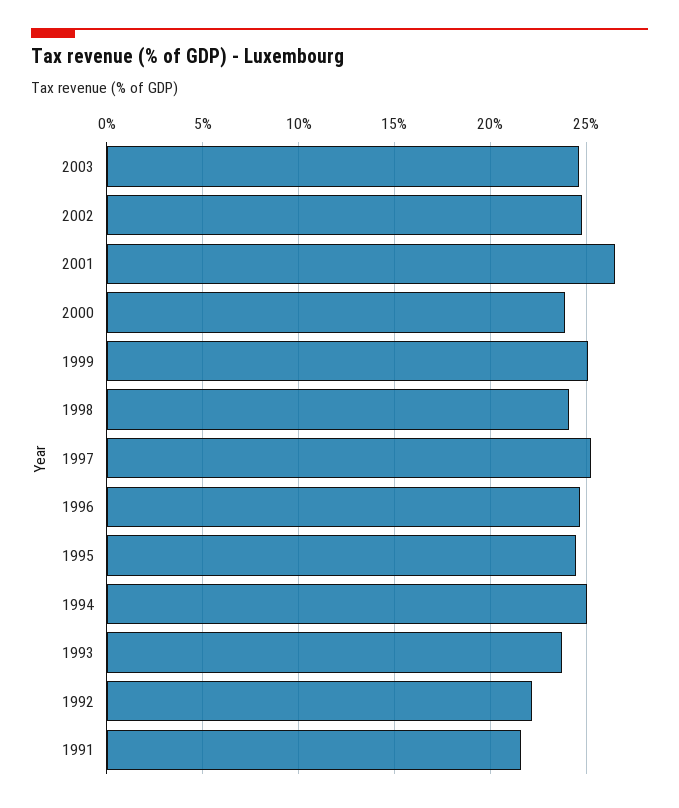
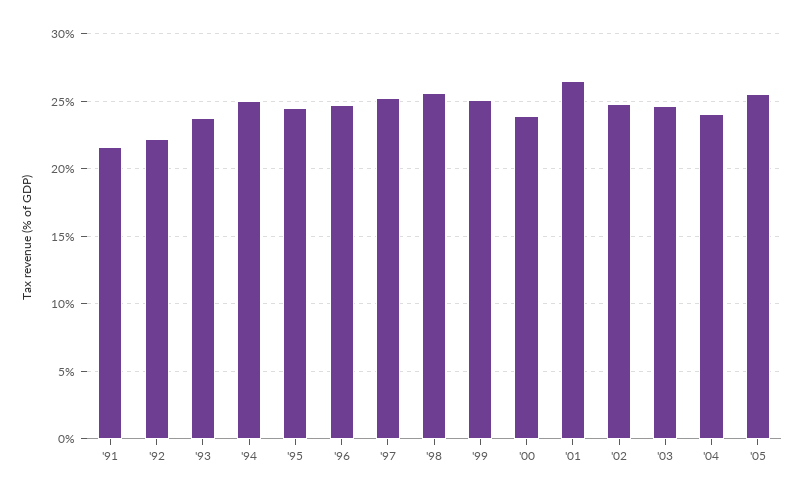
1998: 24 -> 25.5
'04: none -> 24
'05: none -> 25.5

